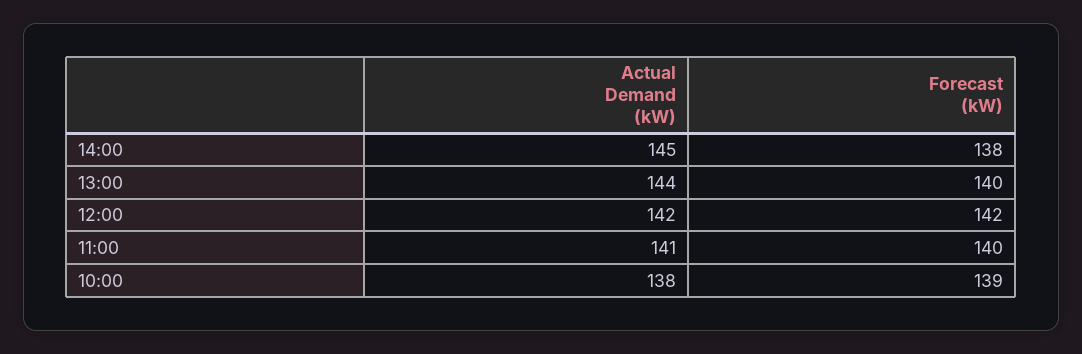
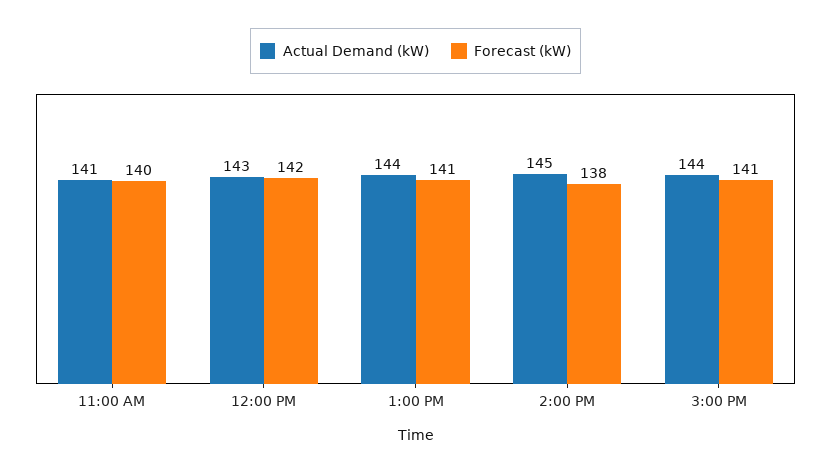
Forecast (kW), 13:00: 140 -> 141
Actual Demand (kW), 12:00: 142 -> 143
Actual Demand (kW), 10:00: 138 -> none
Forecast (kW), 10:00: 139 -> none
Actual Demand (kW), 3:00 PM: none -> 144
Forecast (kW), 3:00 PM: none -> 141

